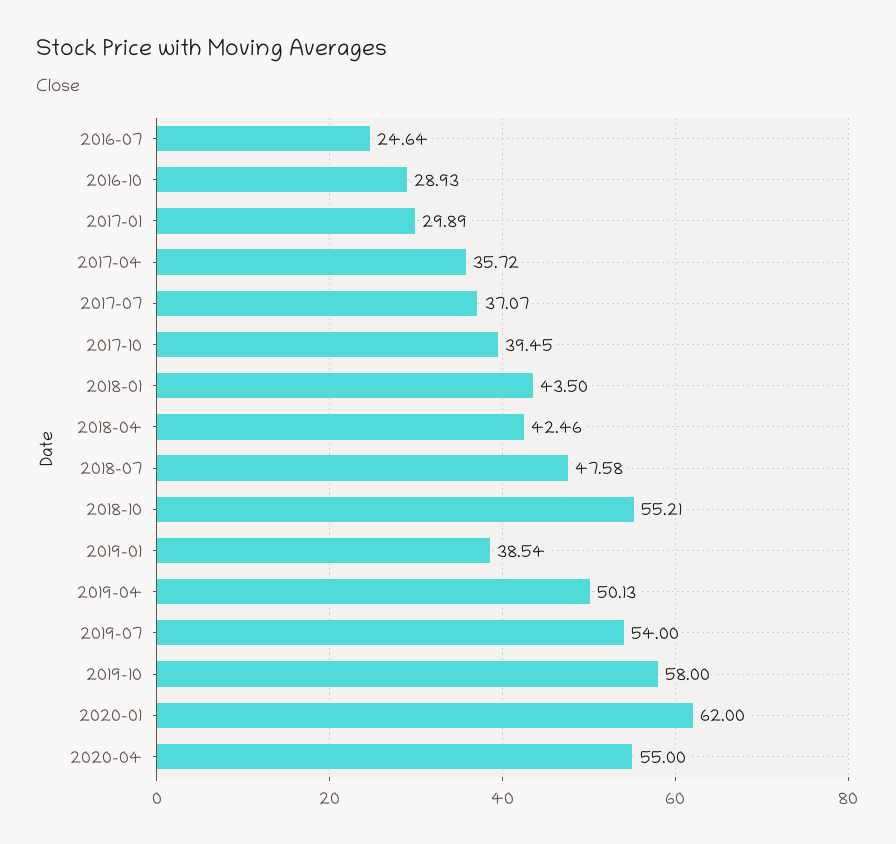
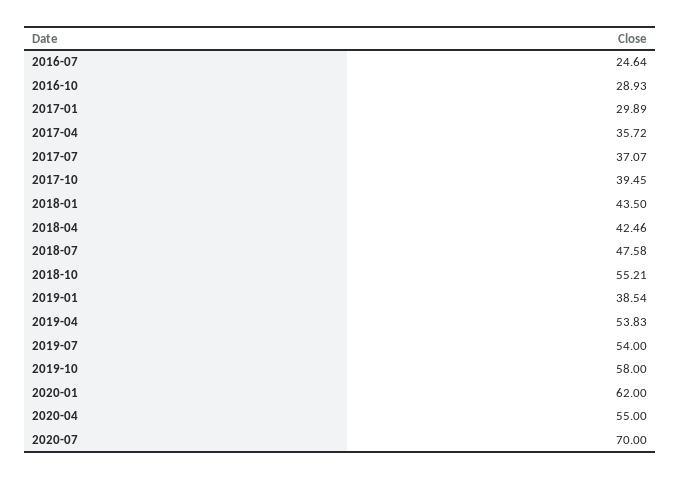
2019-04: 50.13 -> 53.83
2020-07: none -> 70

